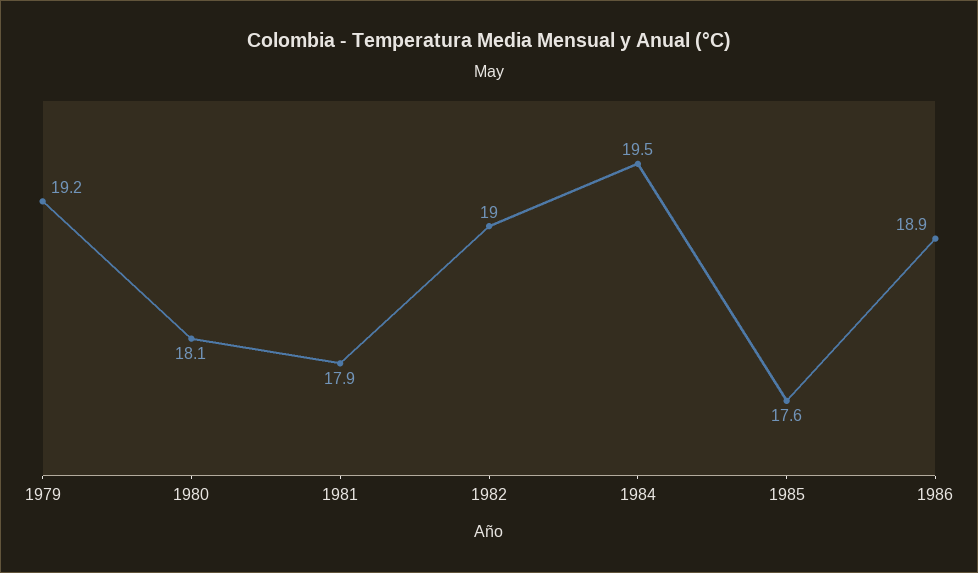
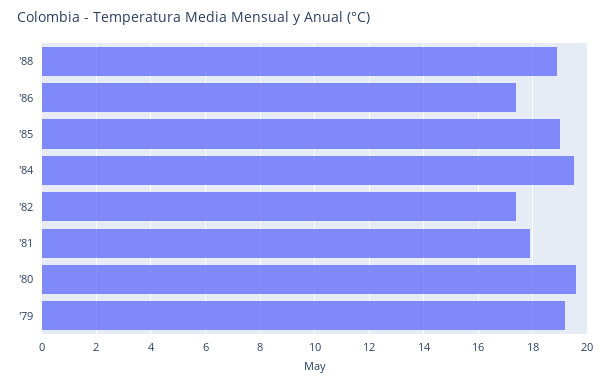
1980: 18.1 -> 19.5
1982: 19 -> 17.5
1985: 17.6 -> 19
1986: 18.9 -> 17.5
'88: none -> 19

